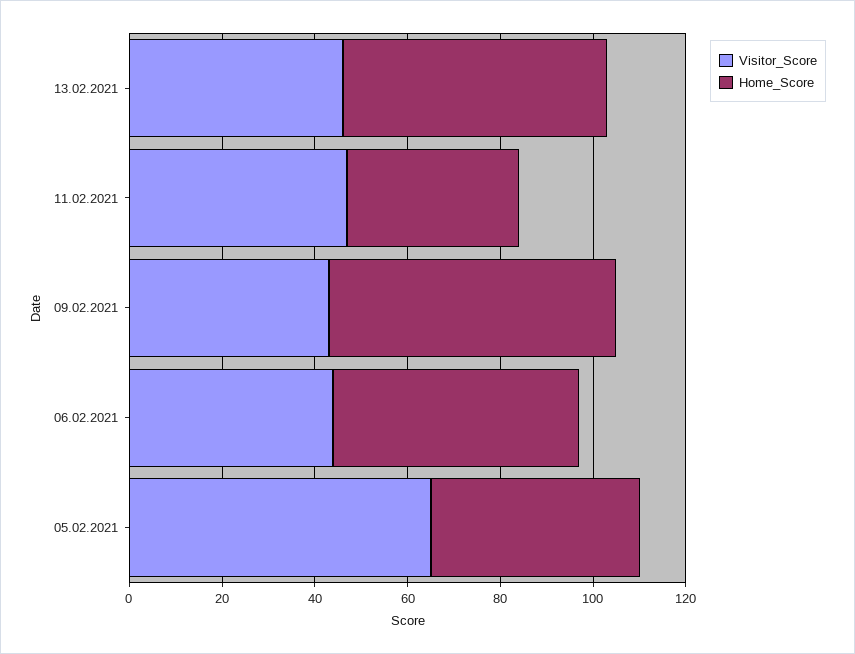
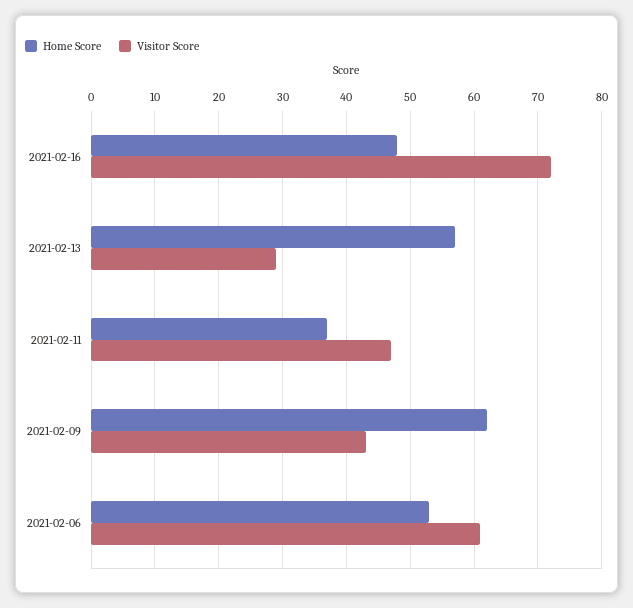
Visitor_Score, 13.02.2021: 45 -> 29
Visitor_Score, 06.02.2021: 45 -> 61
Visitor_Score, 05.02.2021: 65 -> none
Home_Score, 05.02.2021: 45 -> none
Home_Score, 2021-02-16: none -> 48
Visitor_Score, 2021-02-16: none -> 72

